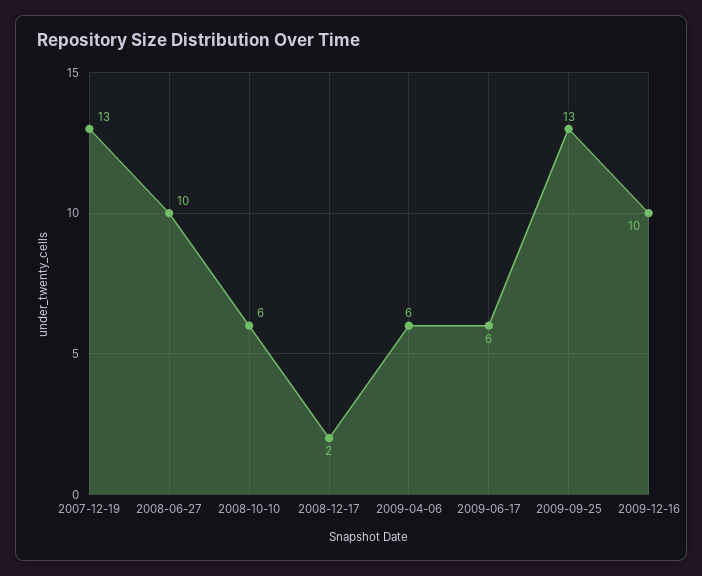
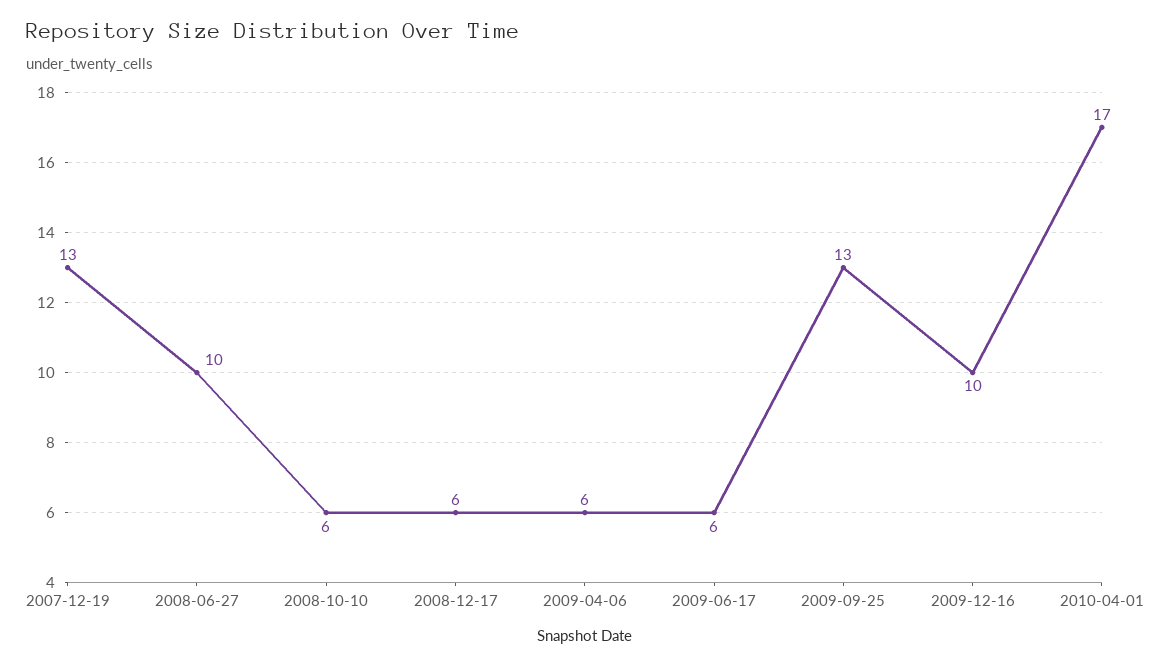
2008-12-17: 2 -> 6
2010-04-01: none -> 17

